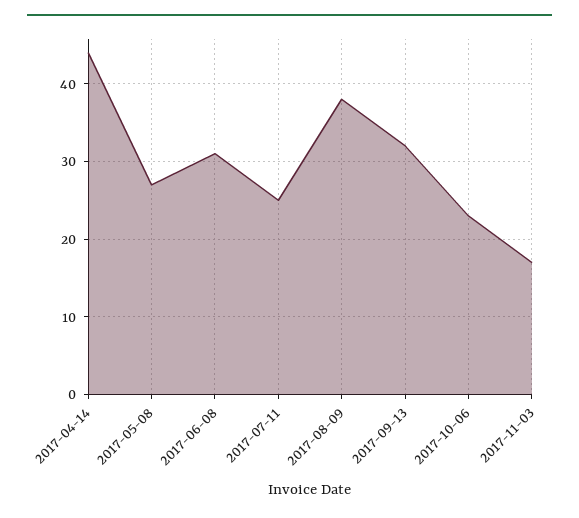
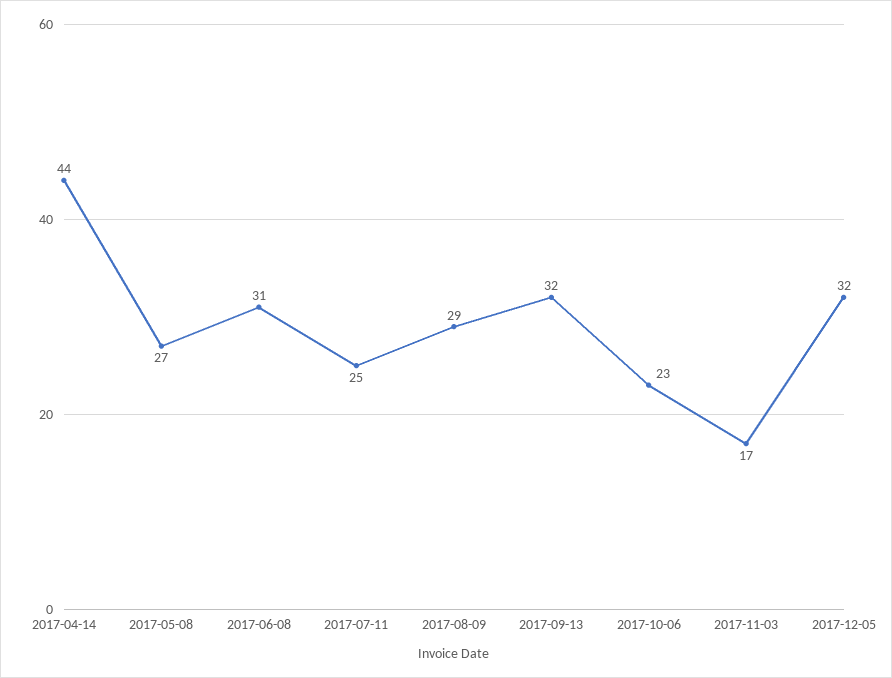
2017-08-09: 38 -> 29
2017-12-05: none -> 32

